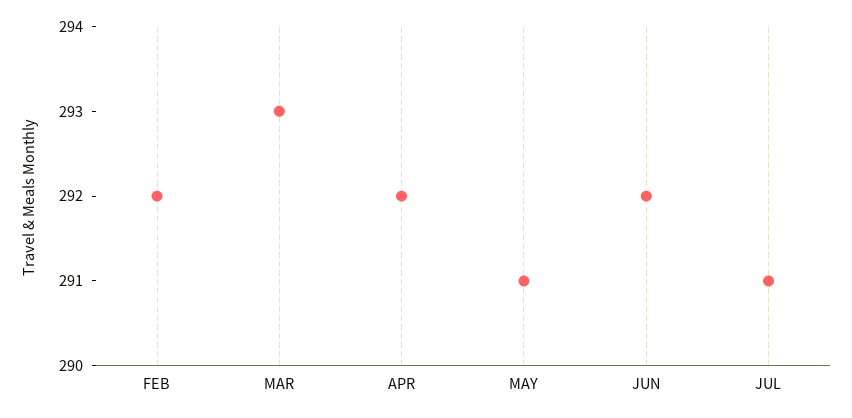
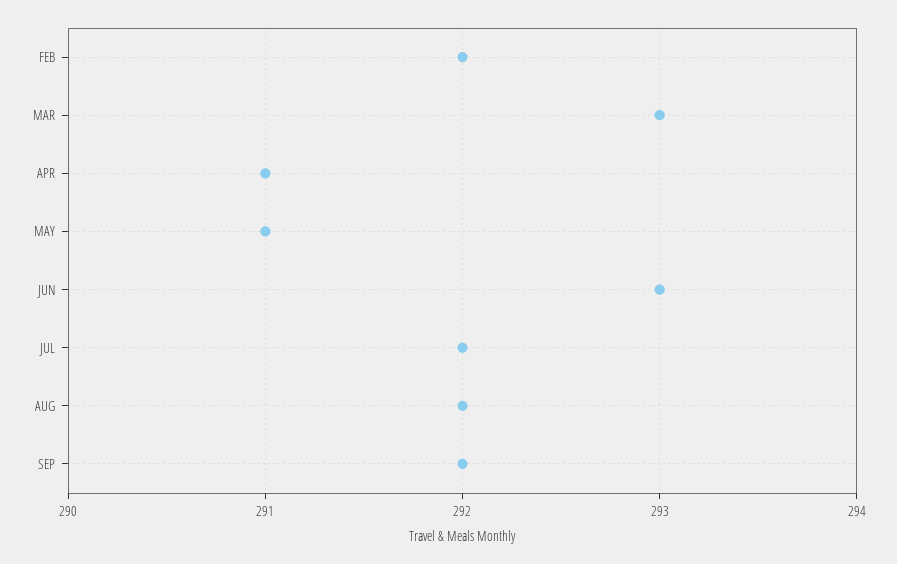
APR: 292 -> 291
JUN: 292 -> 293
JUL: 291 -> 292
AUG: none -> 292
SEP: none -> 292

